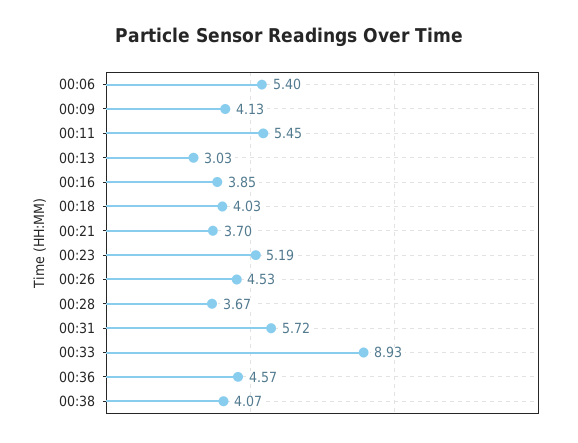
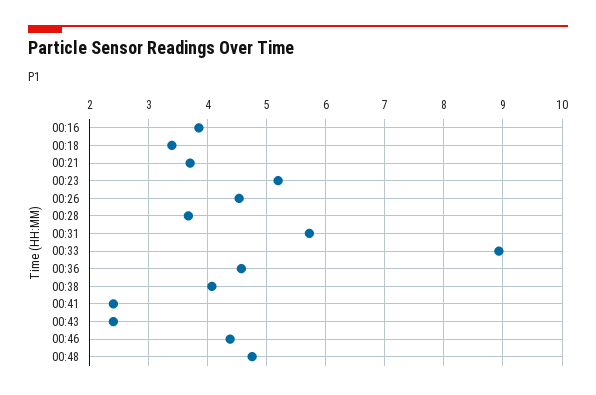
00:06: 5.4 -> none
00:09: 4.13 -> none
00:11: 5.45 -> none
00:13: 3.03 -> none
00:18: 4.03 -> 3.4
00:41: none -> 2.4
00:43: none -> 2.4
00:46: none -> 4.4
00:48: none -> 4.8

